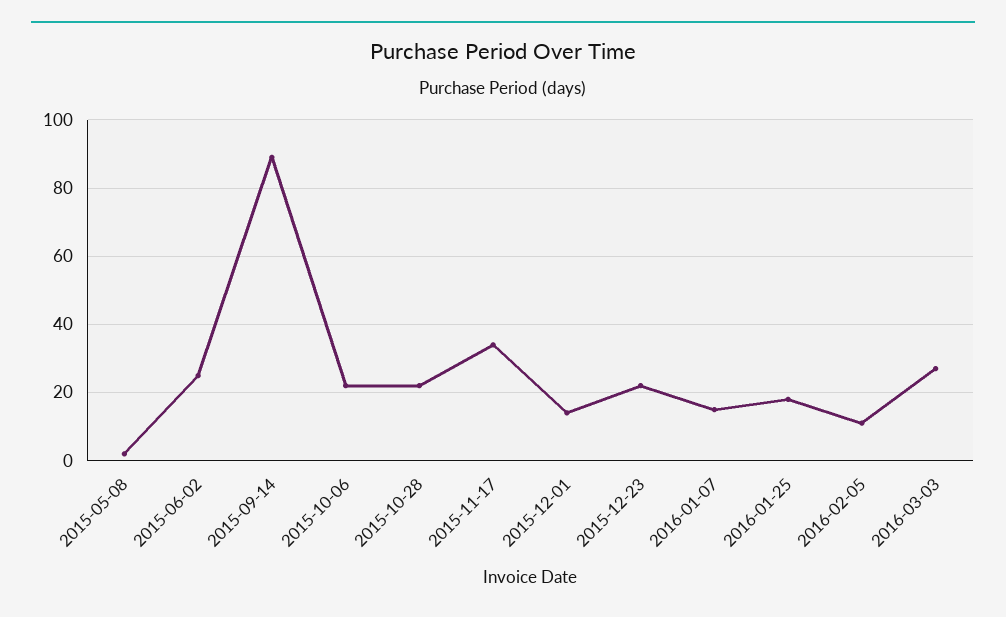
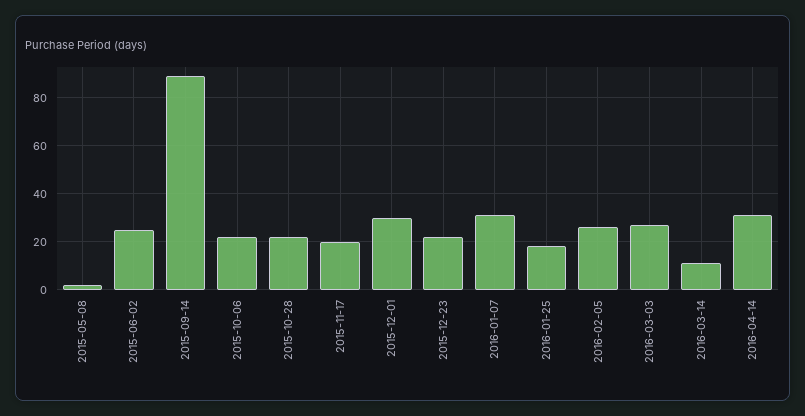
2015-11-17: 35 -> 20
2015-12-01: 15 -> 30
2016-01-07: 15 -> 30
2016-02-05: 10 -> 25
2016-03-14: none -> 10
2016-04-14: none -> 30

